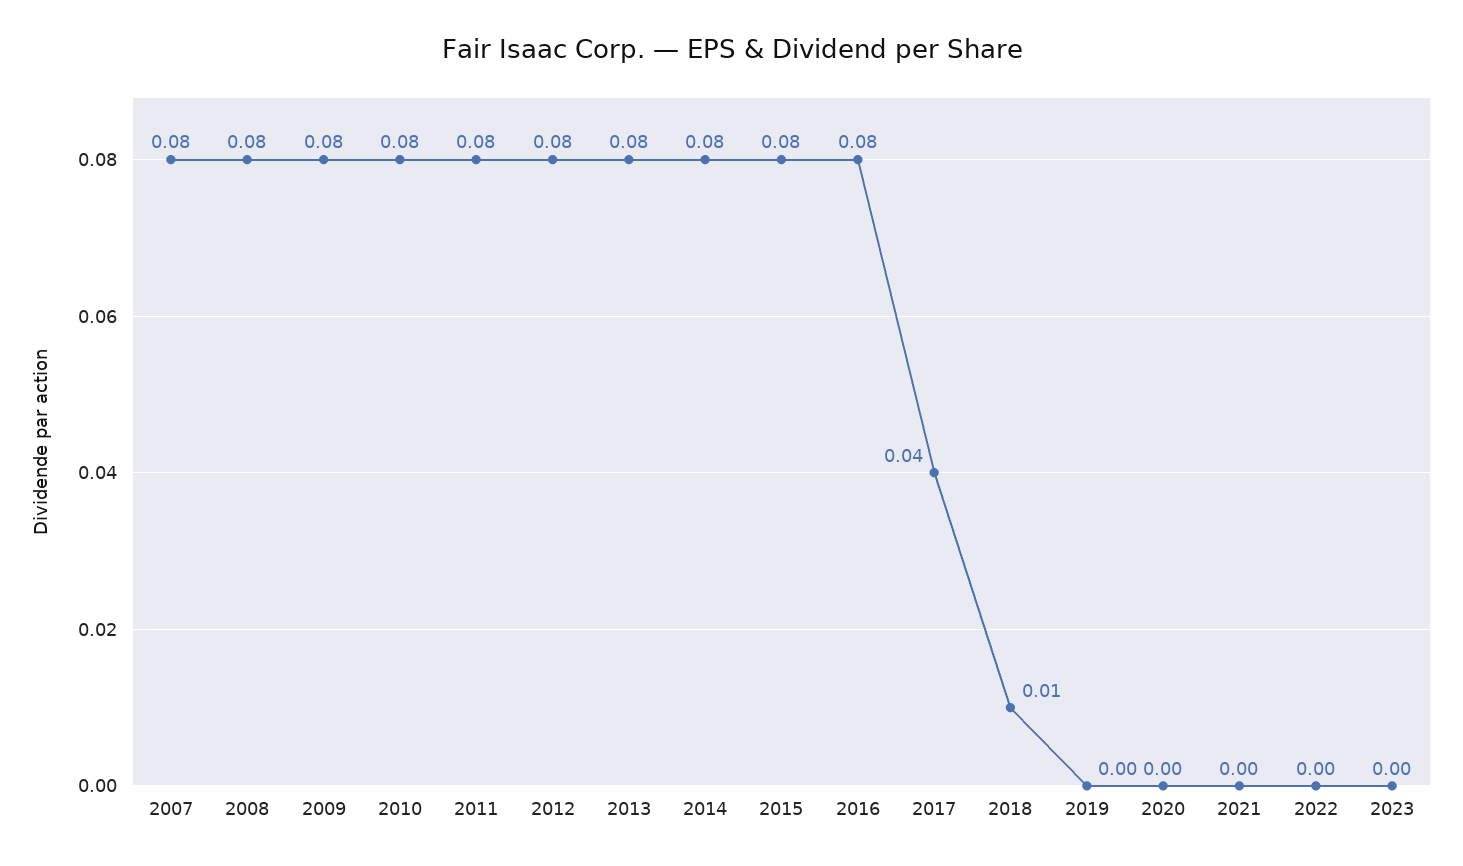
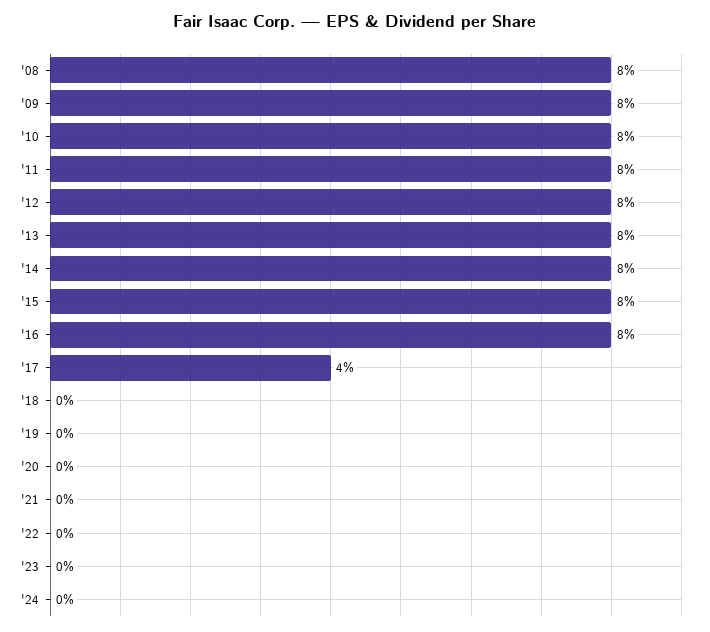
2007: 0.08 -> none
2018: 0.01 -> 0
'24: none -> 0

